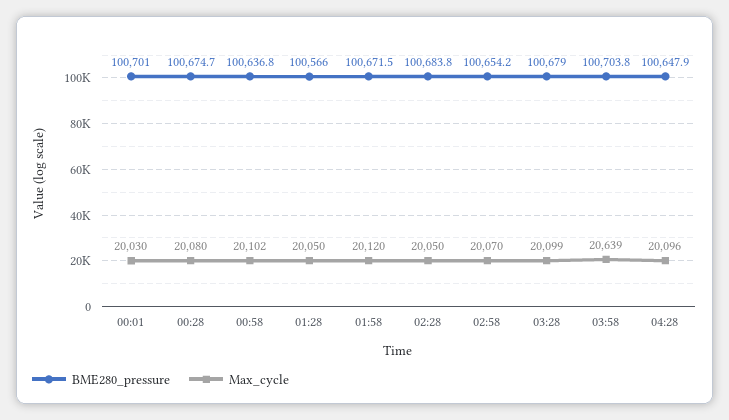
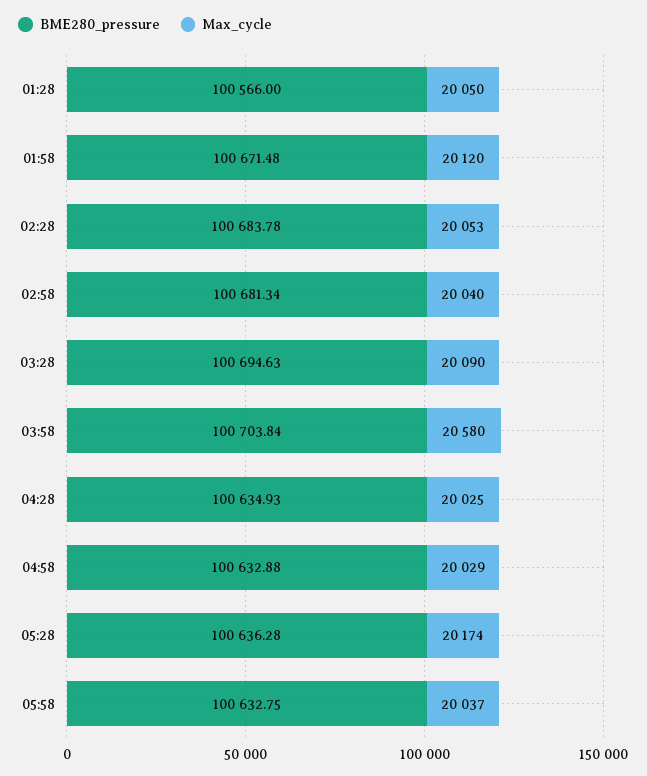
BME280_pressure, 00:01: 100701 -> none
Max_cycle, 00:01: 20030 -> none
BME280_pressure, 00:28: 100674.7 -> none
Max_cycle, 00:28: 20080 -> none
BME280_pressure, 00:58: 100636.8 -> none
Max_cycle, 00:58: 20102 -> none
Max_cycle, 02:28: 20050 -> 20053
BME280_pressure, 02:58: 100654.2 -> 100681.34
Max_cycle, 02:58: 20070 -> 20040
BME280_pressure, 03:28: 100679 -> 100694.63
Max_cycle, 03:28: 20099 -> 20090
Max_cycle, 03:58: 20639 -> 20580
BME280_pressure, 04:28: 100647.9 -> 100634.93
Max_cycle, 04:28: 20096 -> 20025
BME280_pressure, 04:58: none -> 100632.88
Max_cycle, 04:58: none -> 20029
BME280_pressure, 05:28: none -> 100636.28
Max_cycle, 05:28: none -> 20174
BME280_pressure, 05:58: none -> 100632.75
Max_cycle, 05:58: none -> 20037

